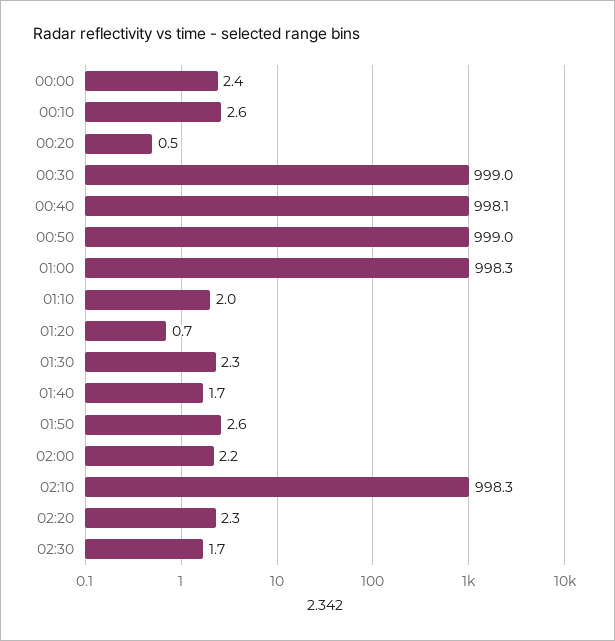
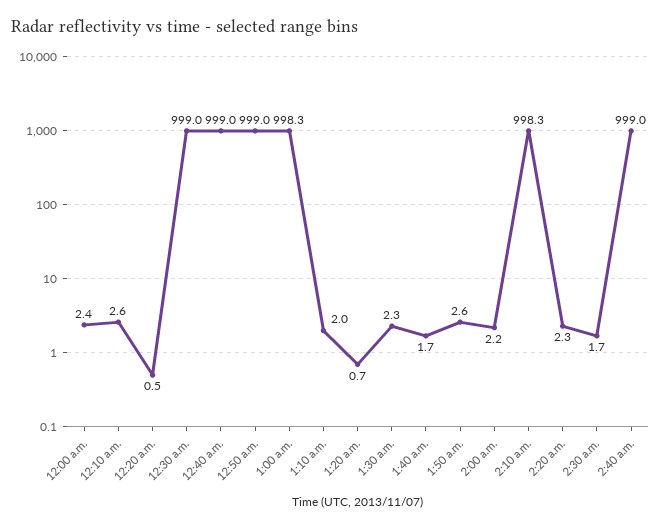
00:40: 998.1 -> 999
2:40 a.m.: none -> 999

